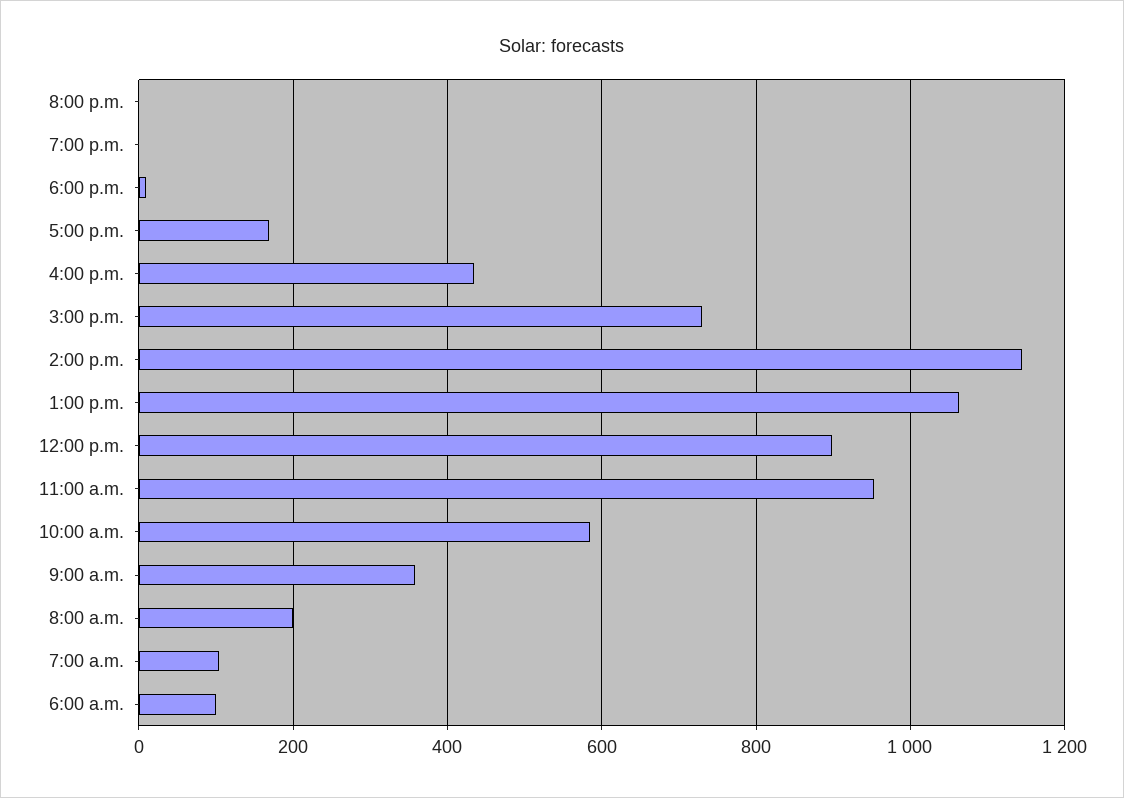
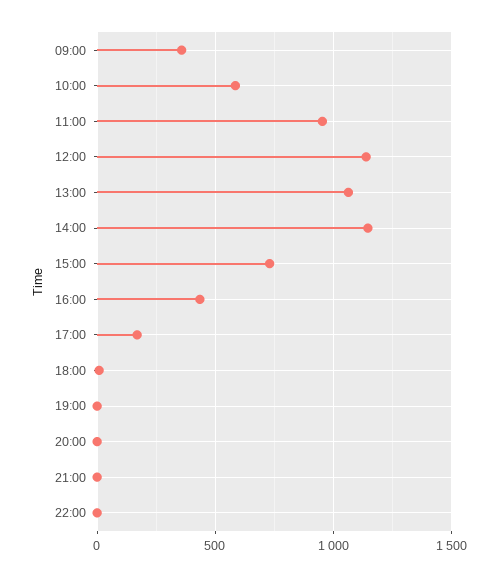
12:00 p.m.: 900 -> 1150
8:00 a.m.: 200 -> none
7:00 a.m.: 100 -> none
6:00 a.m.: 100 -> none
21:00: none -> 0
22:00: none -> 0

